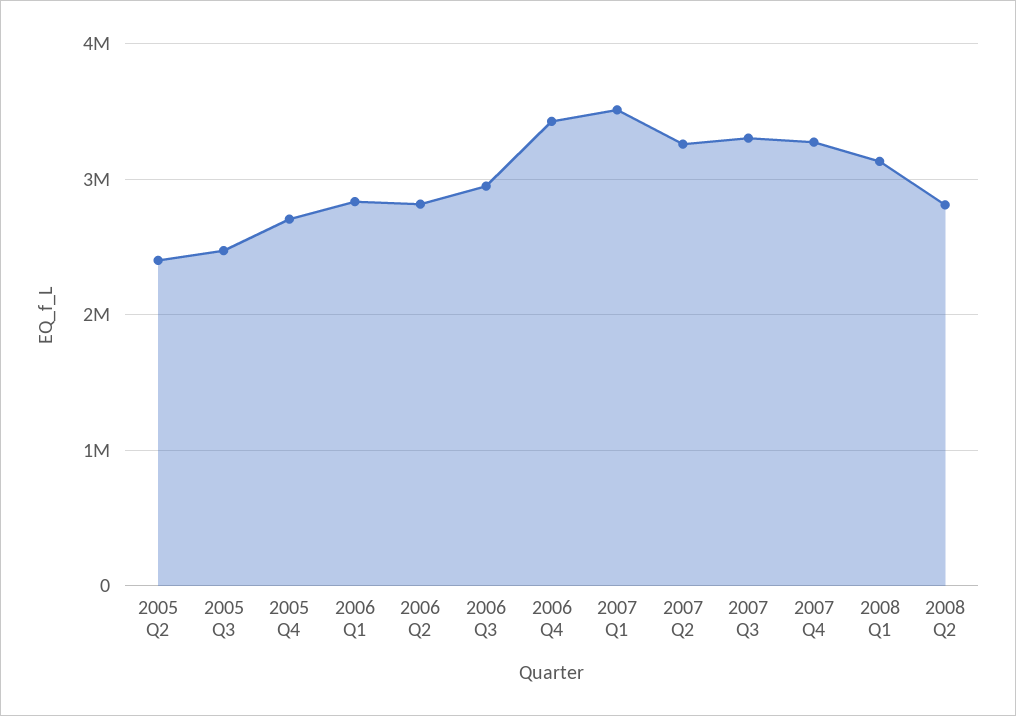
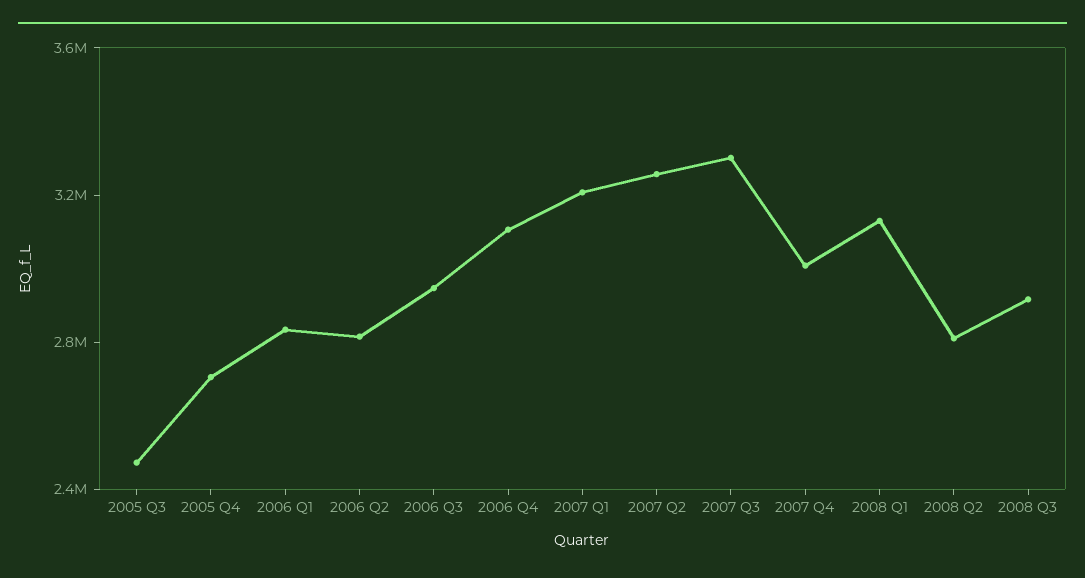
2005 Q2: 2400000 -> none
2006 Q4: 3400000 -> 3100000
2007 Q1: 3500000 -> 3200000
2007 Q4: 3300000 -> 3000000
2008 Q3: none -> 2900000

